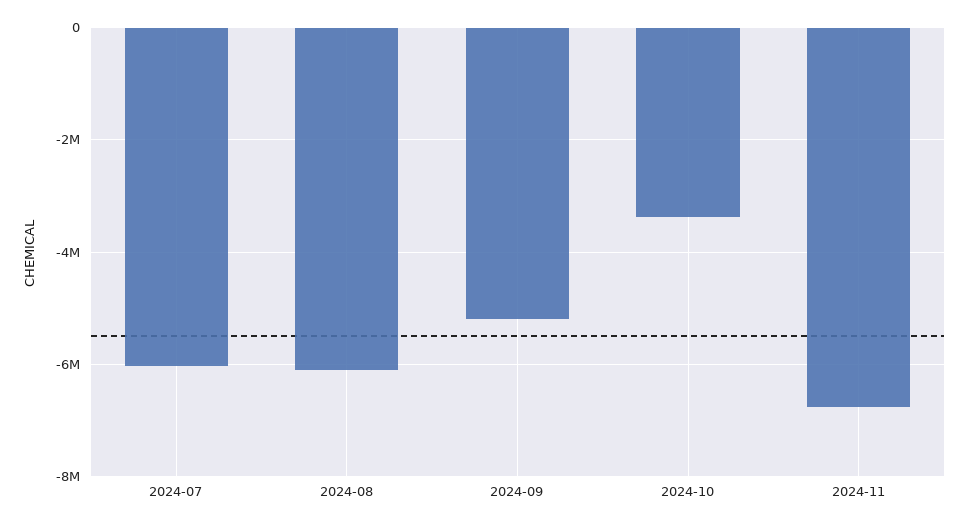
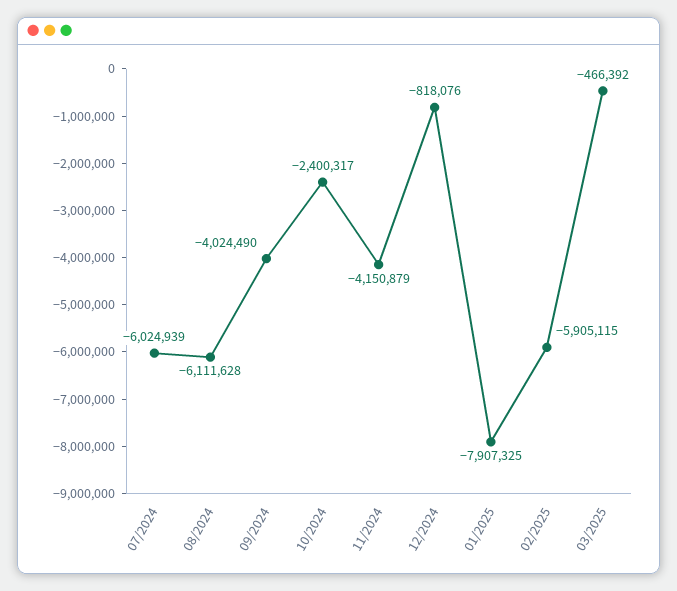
2024-09: -5200000 -> -4024490
2024-10: -3400000 -> -2400317
2024-11: -6800000 -> -4150879
12/2024: none -> -818076
01/2025: none -> -7907325
02/2025: none -> -5905115
03/2025: none -> -466392

